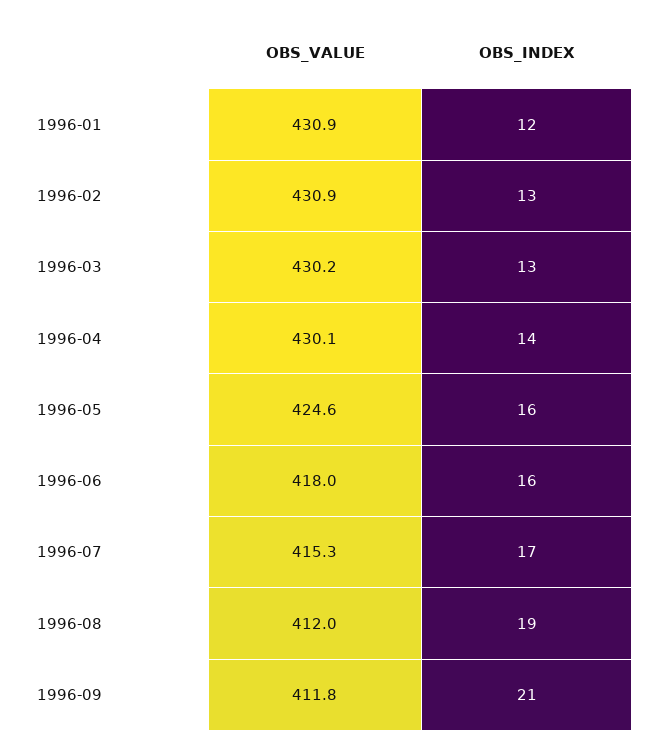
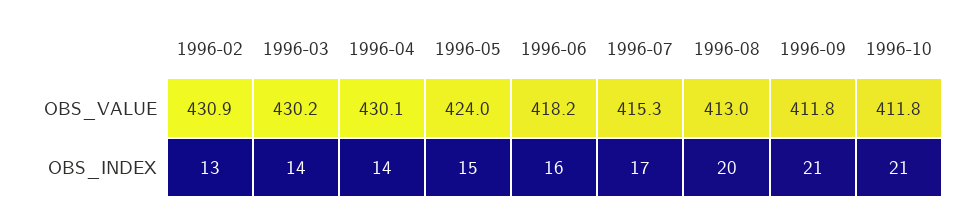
OBS_VALUE, 1996-01: 430.9 -> none
OBS_INDEX, 1996-01: 12 -> none
OBS_INDEX, 1996-03: 13 -> 14
OBS_VALUE, 1996-05: 424.6 -> 424
OBS_INDEX, 1996-05: 16 -> 15
OBS_VALUE, 1996-06: 418 -> 418.2
OBS_VALUE, 1996-08: 412 -> 413
OBS_INDEX, 1996-08: 19 -> 20
OBS_VALUE, 1996-10: none -> 411.8
OBS_INDEX, 1996-10: none -> 21

